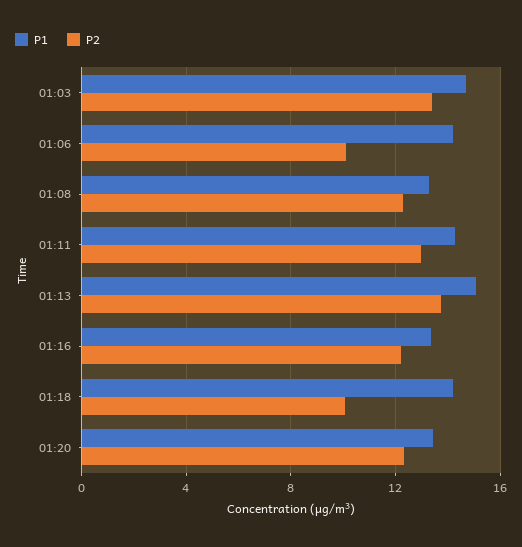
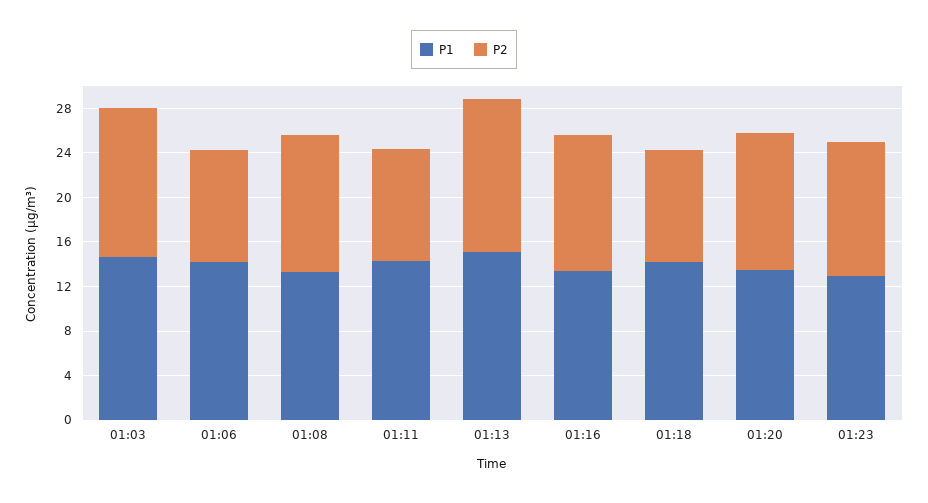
P2, 01:11: 13 -> 10
P1, 01:23: none -> 13
P2, 01:23: none -> 12

